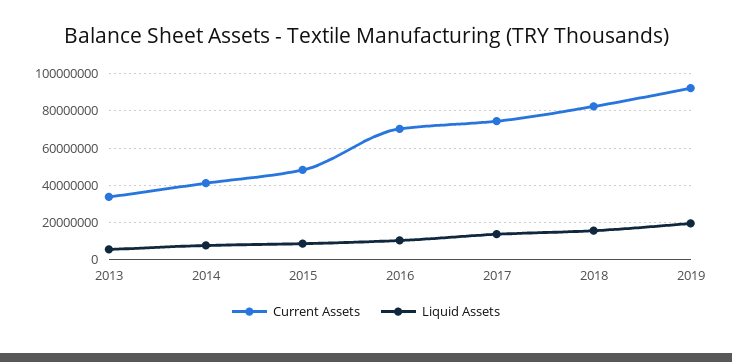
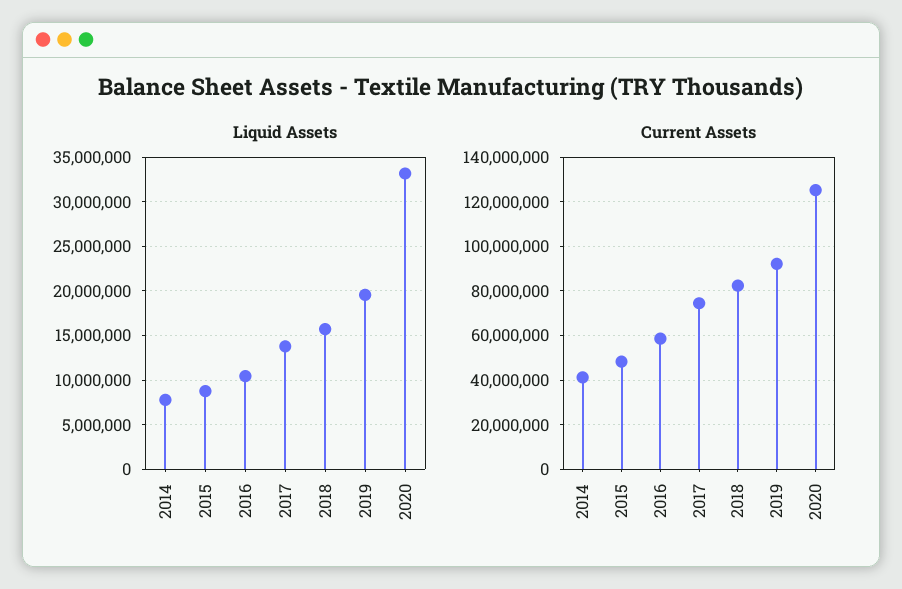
Current Assets, 2013: 35000000 -> none
Liquid Assets, 2013: 5000000 -> none
Current Assets, 2016: 70000000 -> 60000000
Liquid Assets, 2020: none -> 33000000
Current Assets, 2020: none -> 125000000

